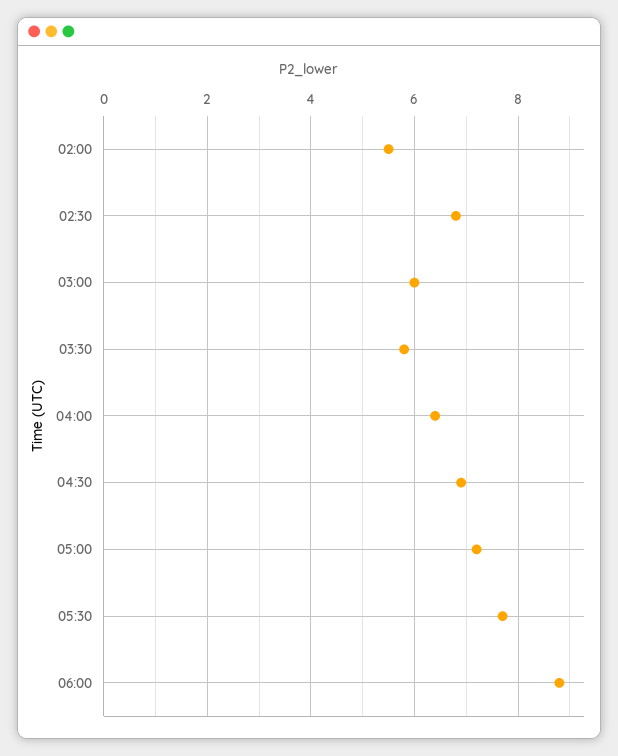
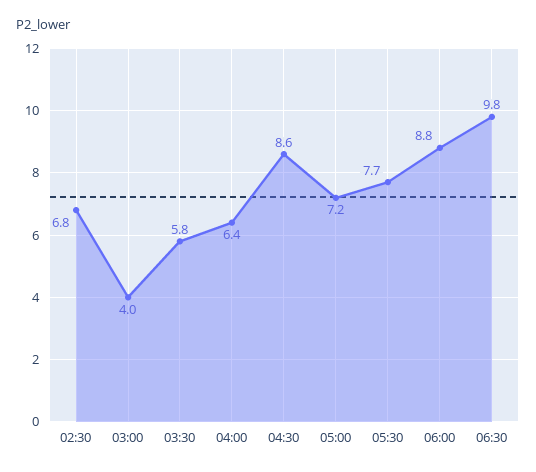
02:00: 5.5 -> none
03:00: 6 -> 4
04:30: 7 -> 8.6
06:30: none -> 9.8

